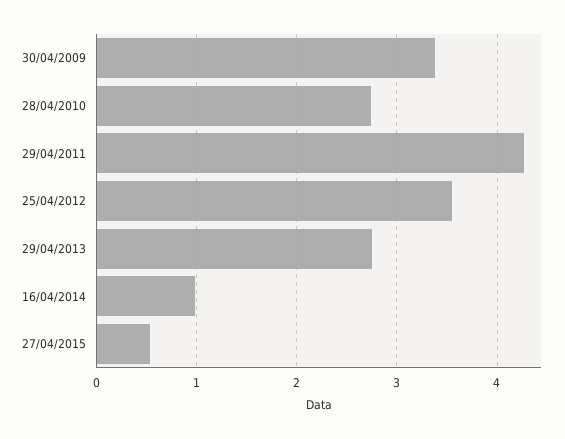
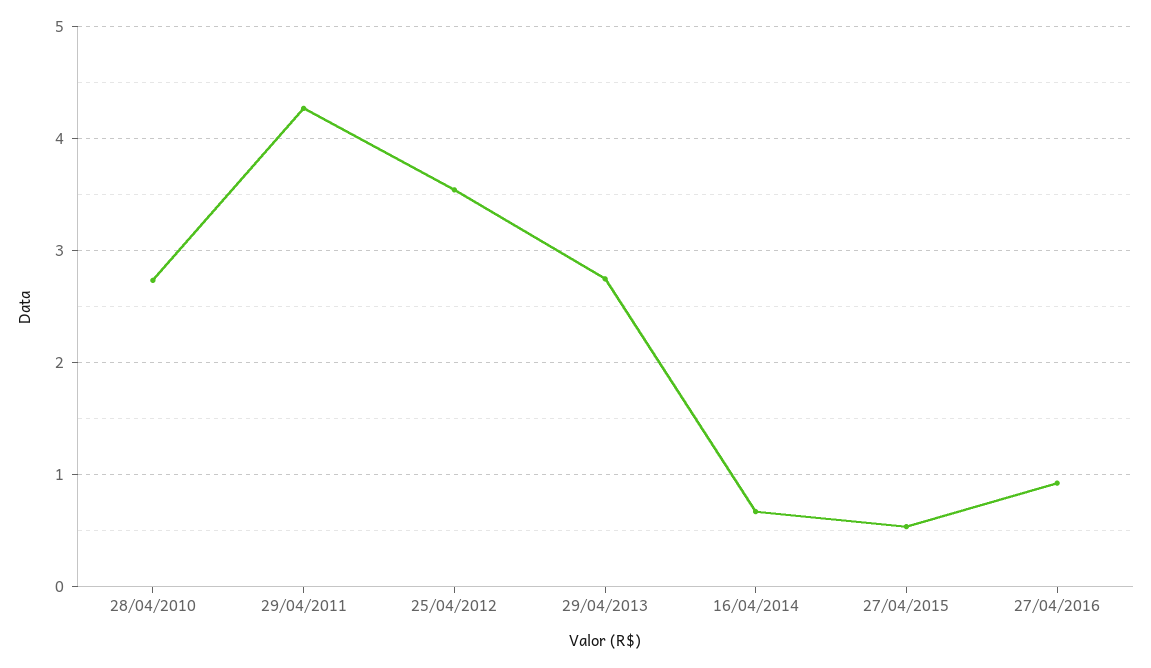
30/04/2009: 3.4 -> none
16/04/2014: 1 -> 0.7
27/04/2016: none -> 0.9

